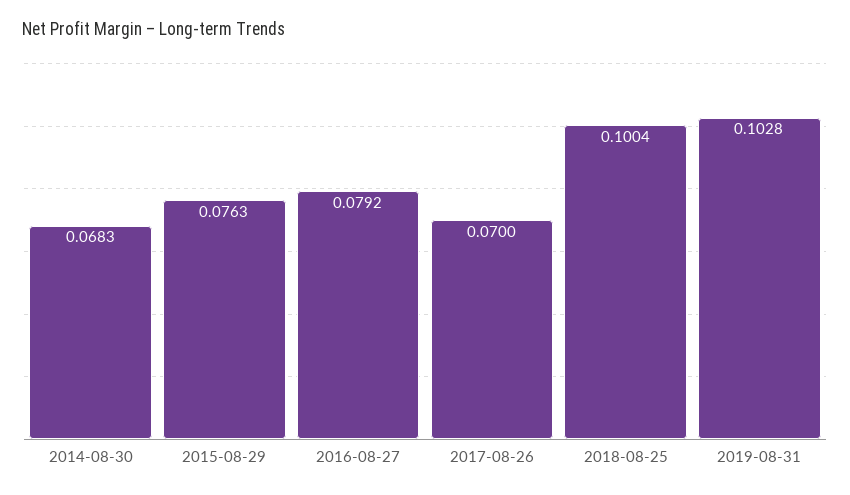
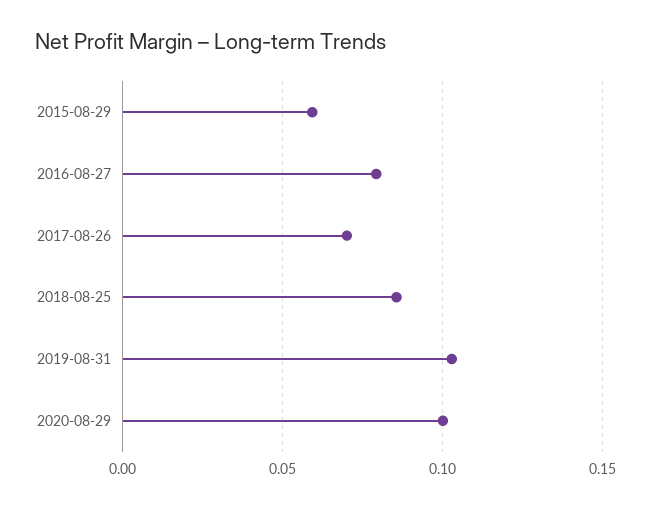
2014-08-30: 0.0683 -> none
2015-08-29: 0.0763 -> 0.06
2018-08-25: 0.1004 -> 0.085
2020-08-29: none -> 0.1

